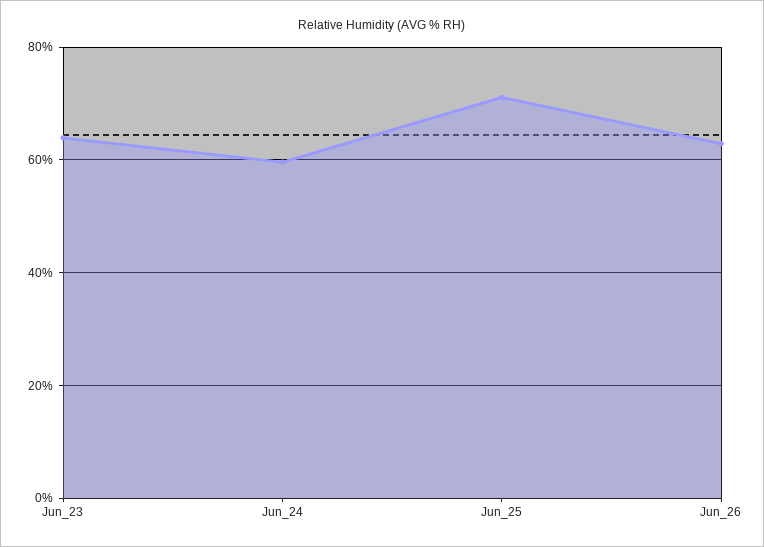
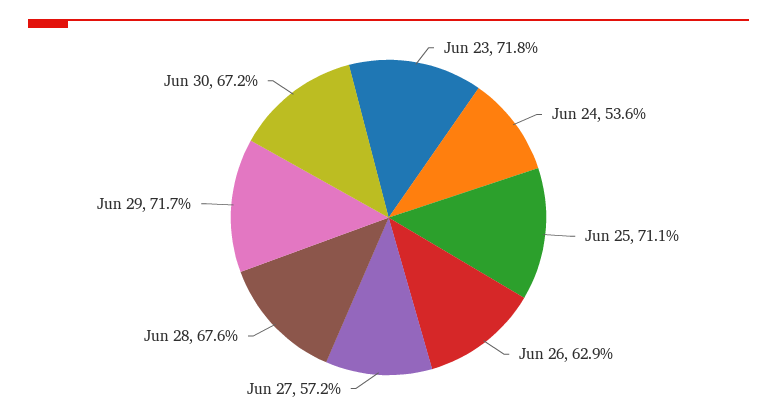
Jun_23: 64 -> 71.8
Jun_24: 60 -> 53.6
Jun 27: none -> 57.2
Jun 28: none -> 67.6
Jun 29: none -> 71.7
Jun 30: none -> 67.2

